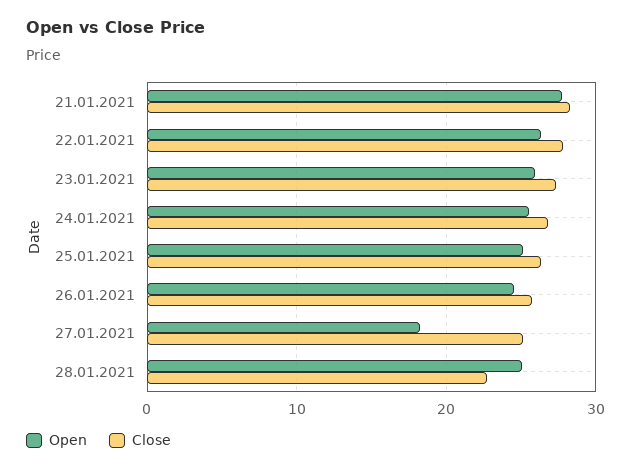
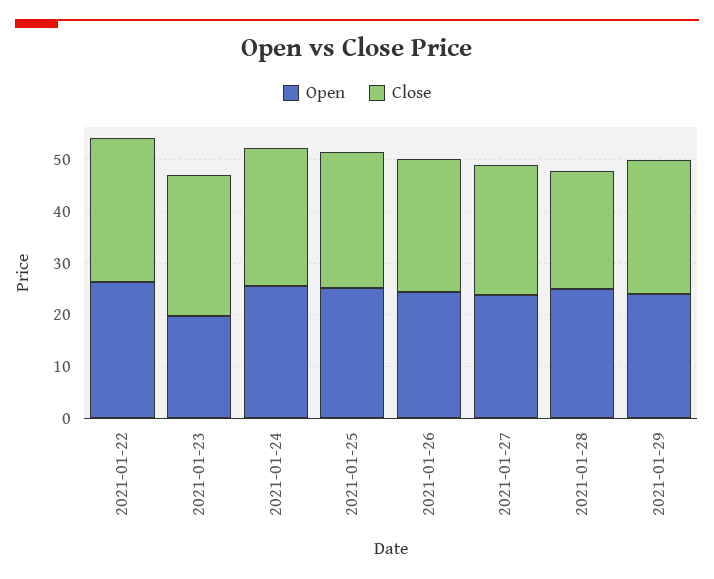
Open, 21.01.2021: 28 -> none
Close, 21.01.2021: 28 -> none
Open, 23.01.2021: 26 -> 20
Open, 27.01.2021: 18 -> 24
Open, 2021-01-29: none -> 24
Close, 2021-01-29: none -> 26

